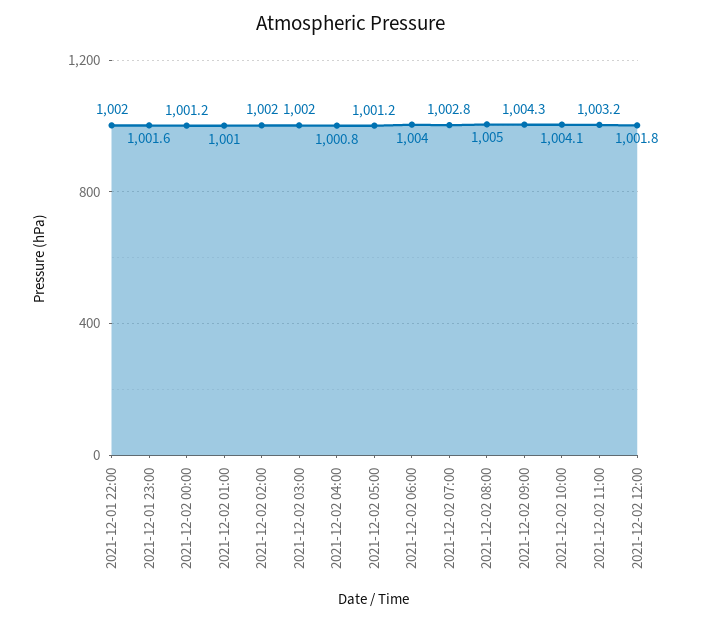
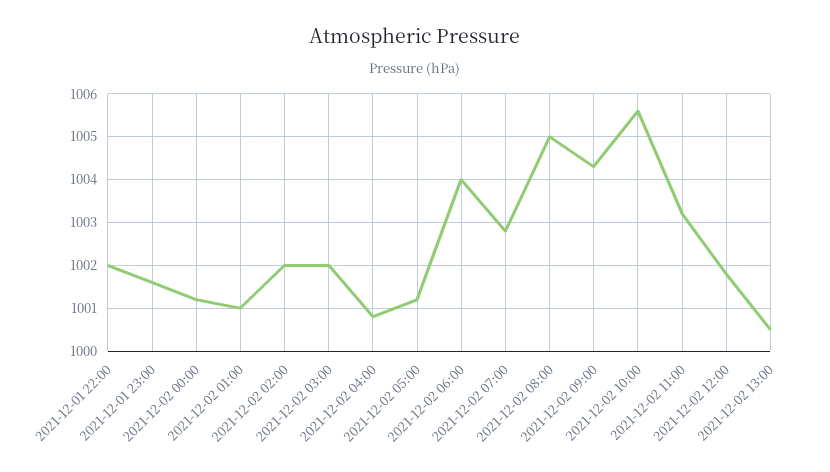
2021-12-02 10:00: 1004.1 -> 1005.5
2021-12-02 13:00: none -> 1000.5

